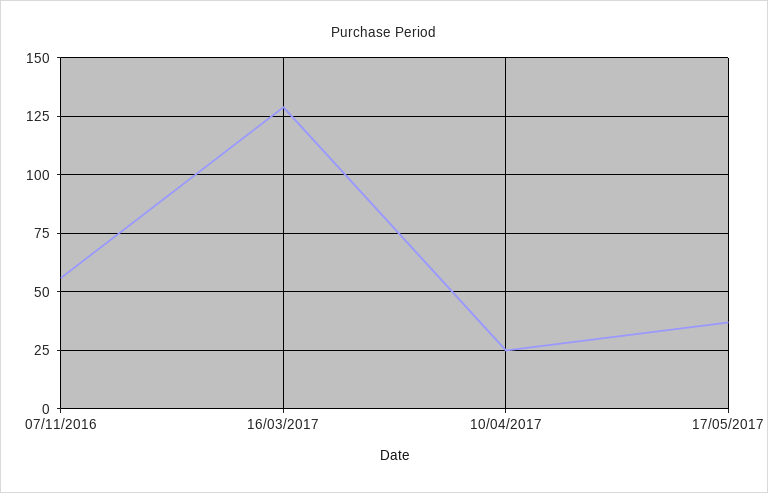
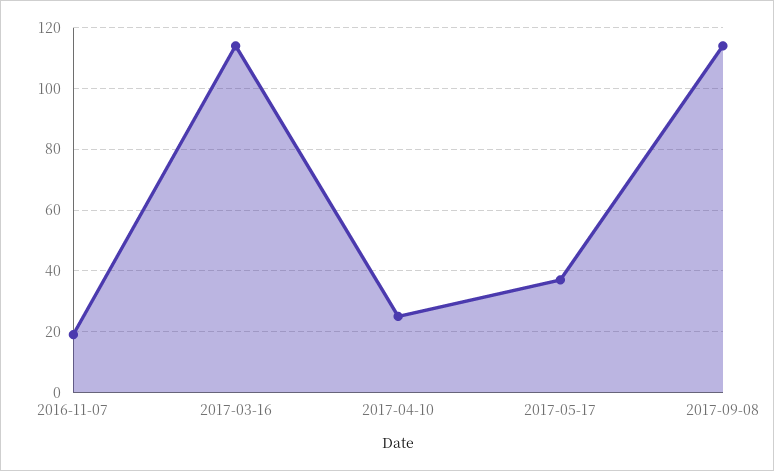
07/11/2016: 55 -> 20
16/03/2017: 130 -> 115
2017-09-08: none -> 115

